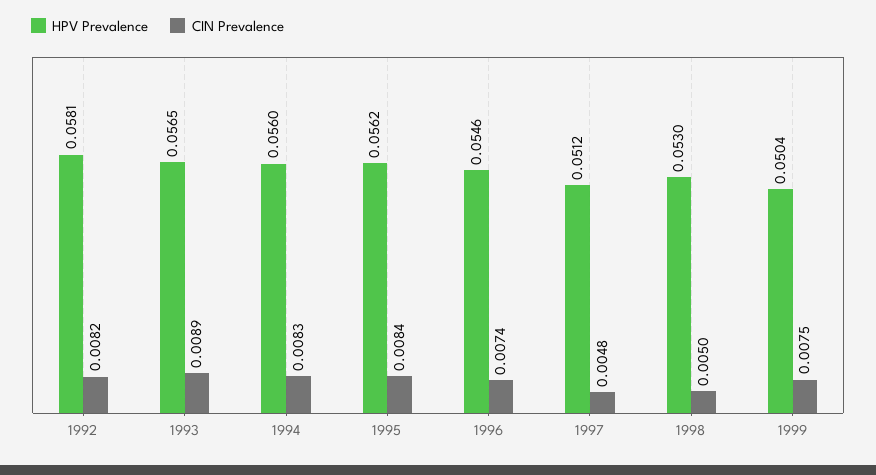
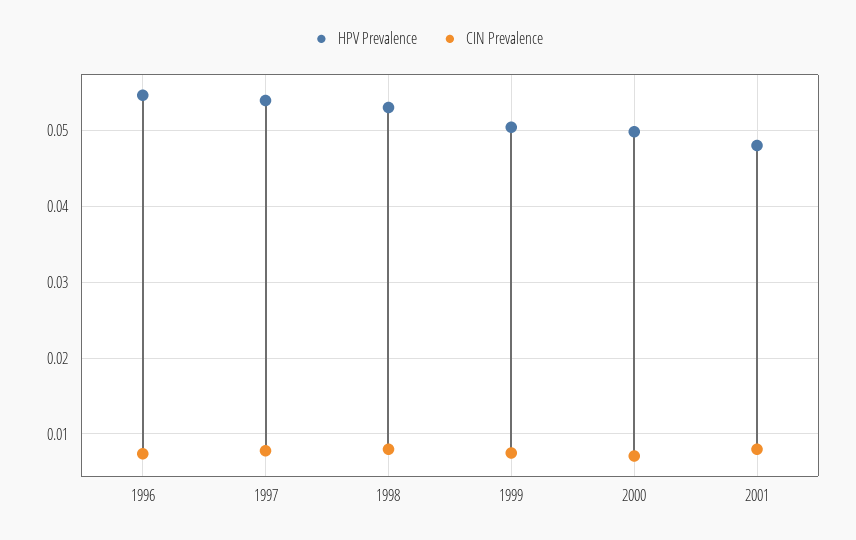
HPV Prevalence, 1992: 0.0581 -> none
CIN Prevalence, 1992: 0.0082 -> none
HPV Prevalence, 1993: 0.0565 -> none
CIN Prevalence, 1993: 0.0089 -> none
HPV Prevalence, 1994: 0.056 -> none
CIN Prevalence, 1994: 0.0083 -> none
HPV Prevalence, 1995: 0.0562 -> none
CIN Prevalence, 1995: 0.0084 -> none
HPV Prevalence, 1997: 0.0512 -> 0.054
CIN Prevalence, 1997: 0.0048 -> 0.008
CIN Prevalence, 1998: 0.005 -> 0.008
HPV Prevalence, 2000: none -> 0.05
CIN Prevalence, 2000: none -> 0.007
HPV Prevalence, 2001: none -> 0.048
CIN Prevalence, 2001: none -> 0.008

